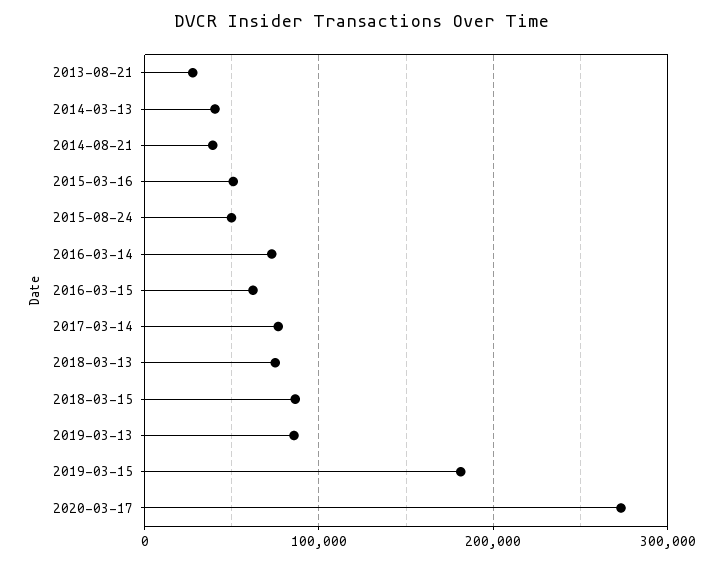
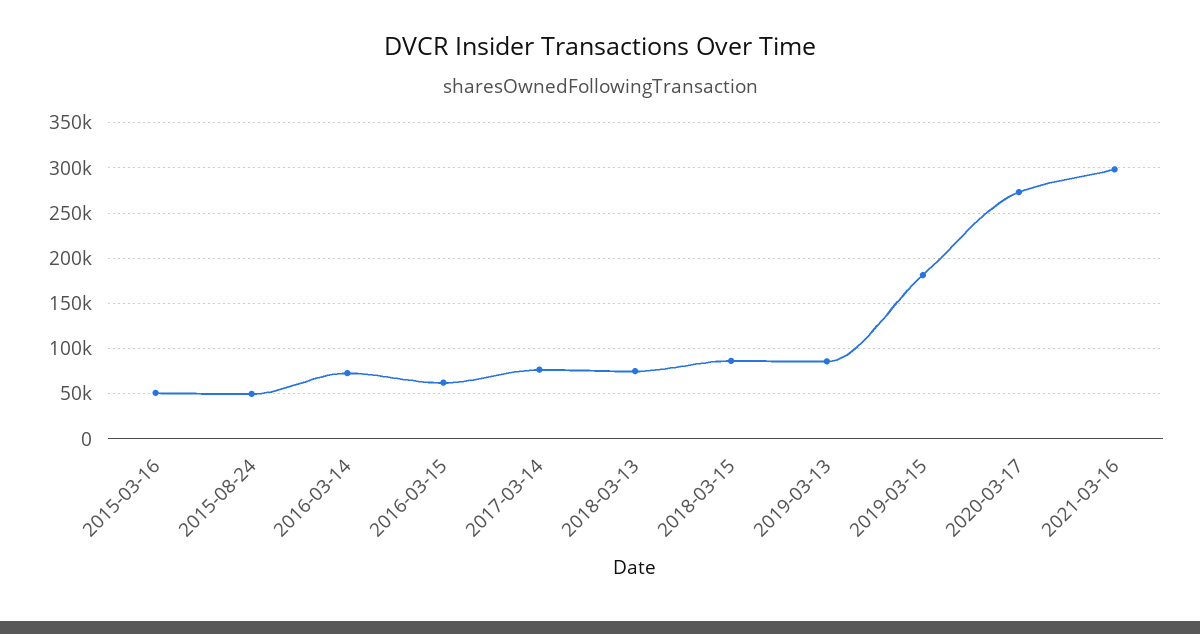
2013-08-21: 30000 -> none
2014-03-13: 40000 -> none
2014-08-21: 40000 -> none
2021-03-16: none -> 300000

